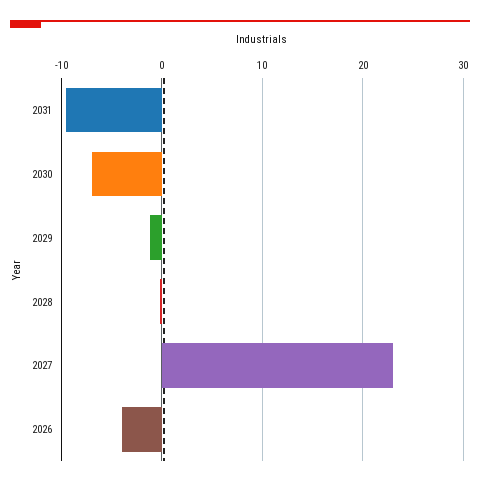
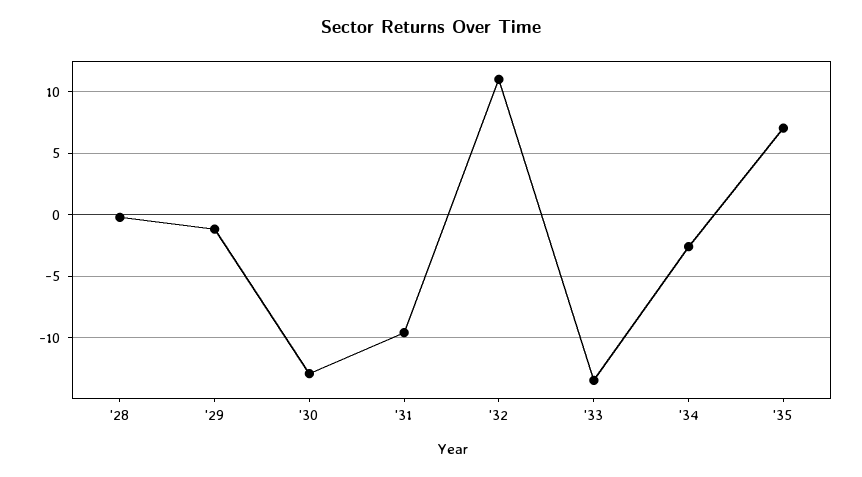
2030: -7 -> -13
2027: 23 -> none
2026: -4 -> none
'32: none -> 11
'33: none -> -13.5
'34: none -> -2.5
'35: none -> 7

